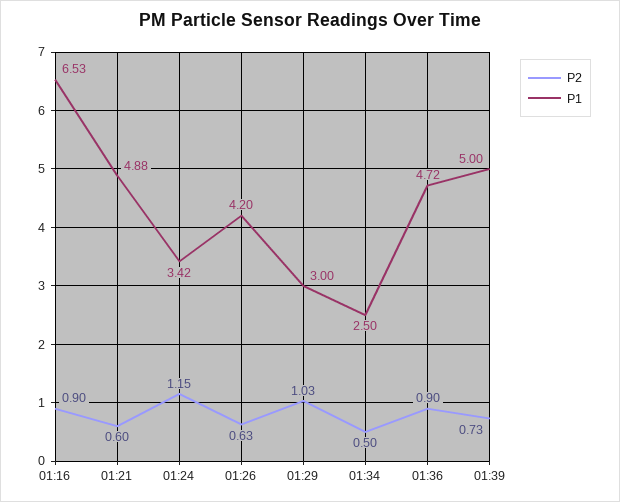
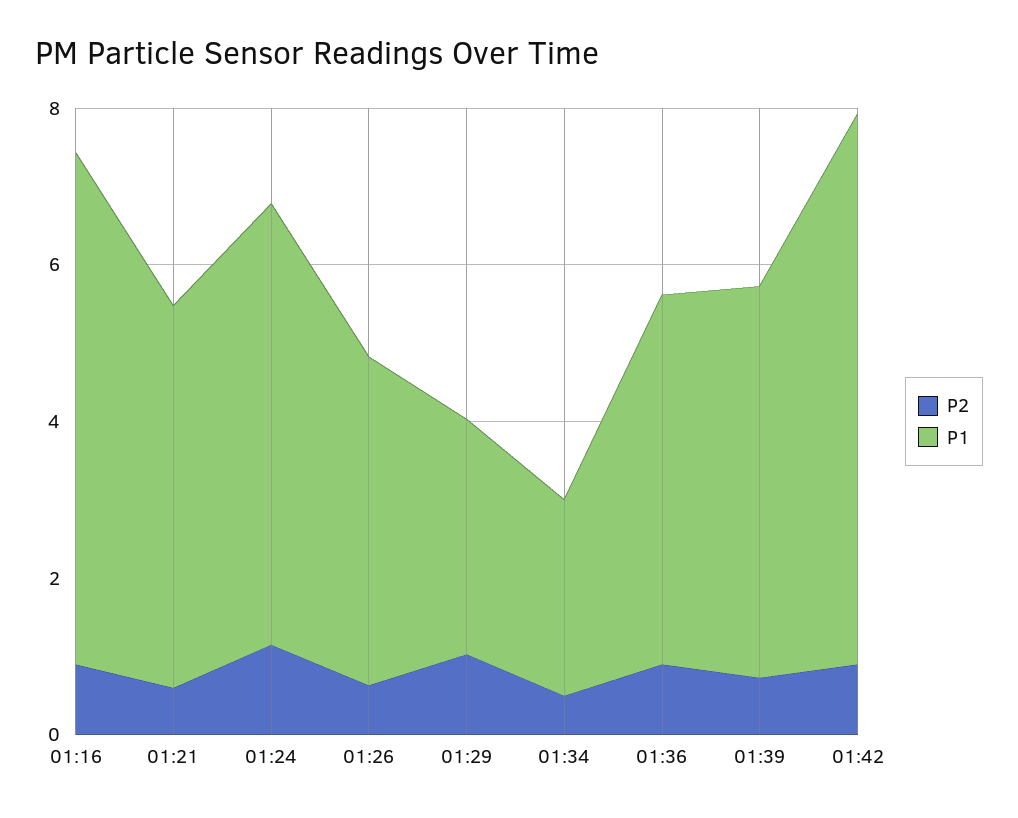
P1, 01:24: 3.42 -> 5.5
P2, 01:42: none -> 1
P1, 01:42: none -> 7

